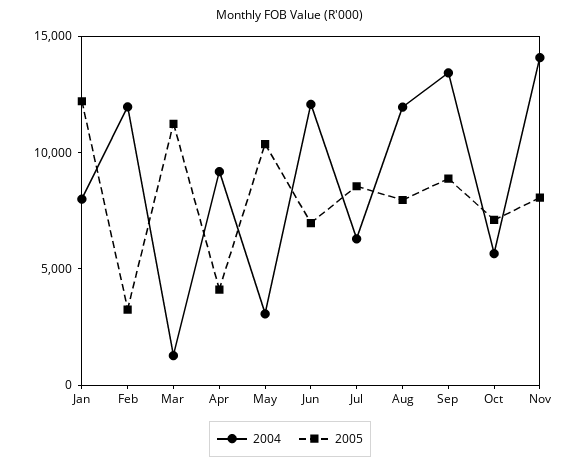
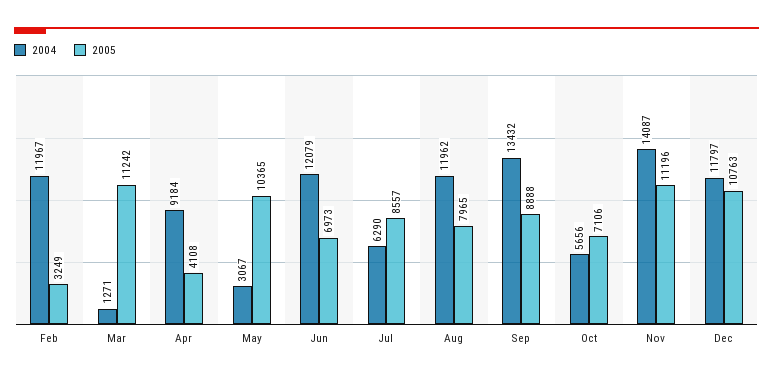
2004, Jan: 8000 -> none
2005, Jan: 12000 -> none
2005, Nov: 8000 -> 11196
2004, Dec: none -> 11797
2005, Dec: none -> 10763

